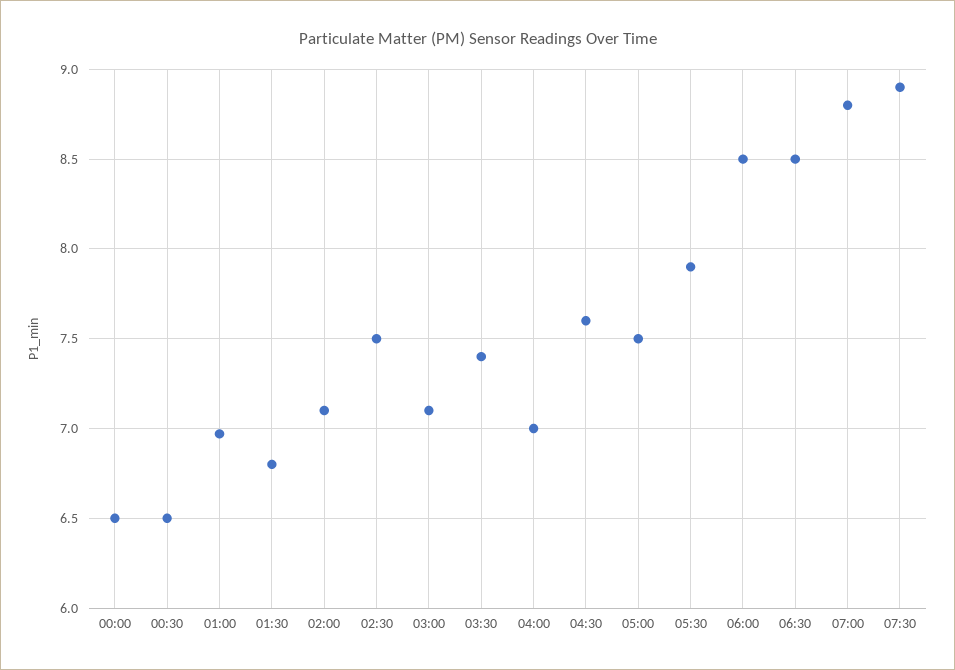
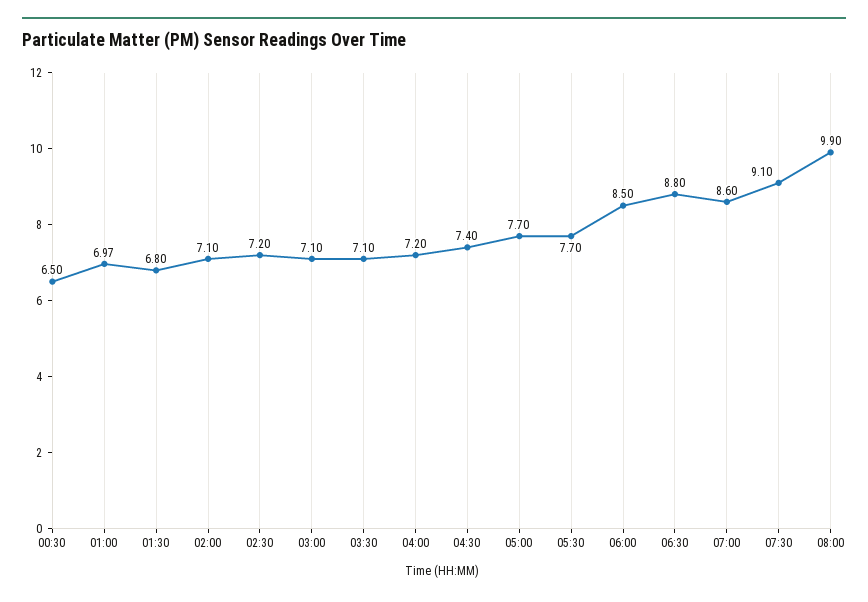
00:00: 6.5 -> none
02:30: 7.5 -> 7.2
03:30: 7.4 -> 7.1
04:00: 7 -> 7.2
04:30: 7.6 -> 7.4
05:00: 7.5 -> 7.7
05:30: 7.9 -> 7.7
06:30: 8.5 -> 8.8
07:00: 8.8 -> 8.6
07:30: 8.9 -> 9.1
08:00: none -> 9.9

